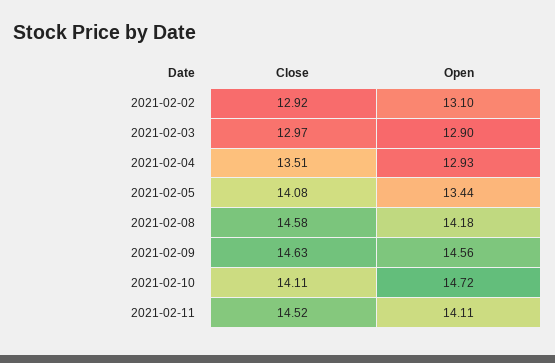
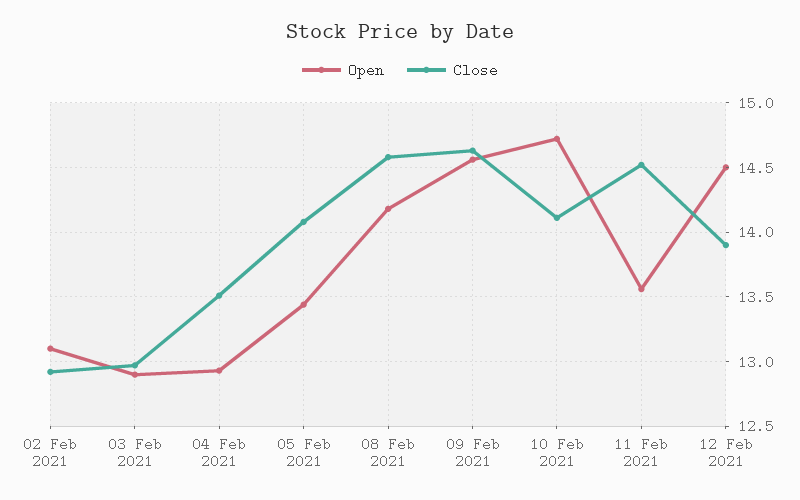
Open, 2021-02-11: 14.11 -> 13.55
Open, 12 Feb 2021: none -> 14.5
Close, 12 Feb 2021: none -> 13.9

